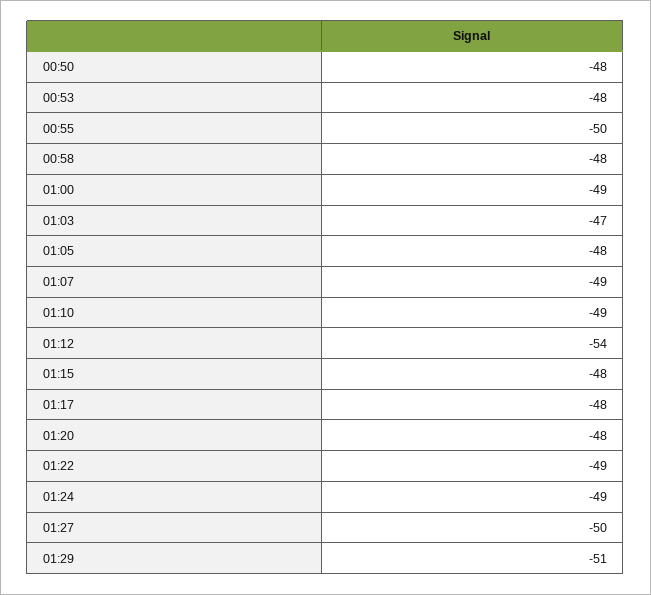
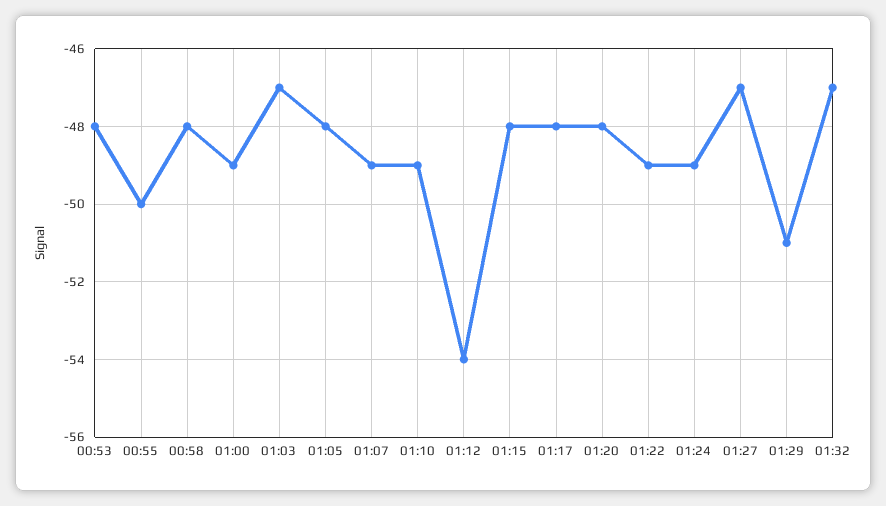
00:50: -48 -> none
01:27: -50 -> -47
01:32: none -> -47

